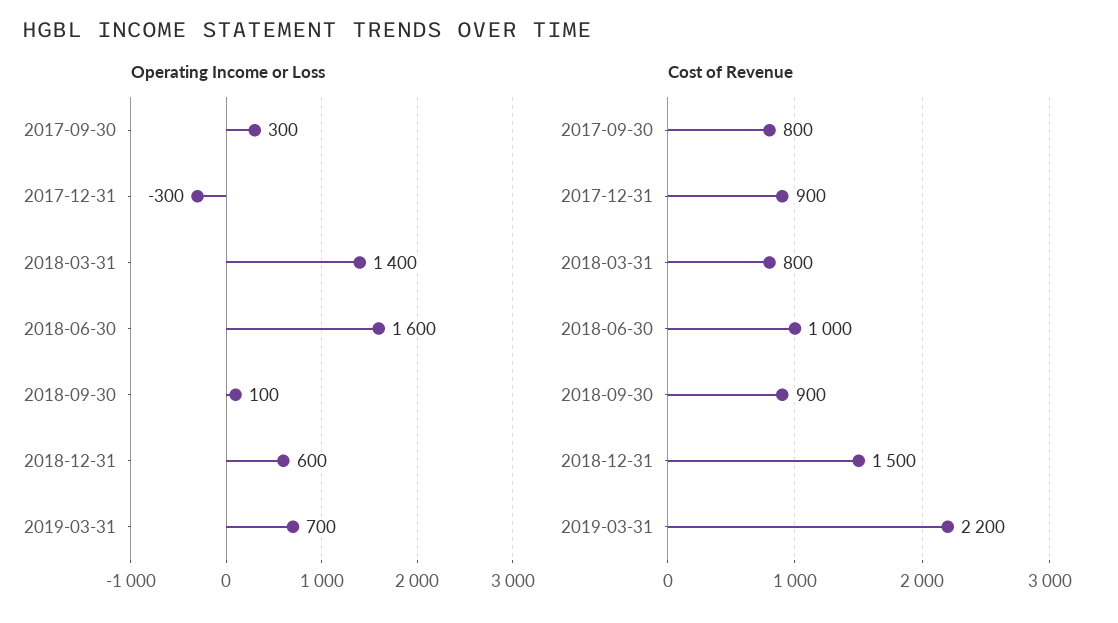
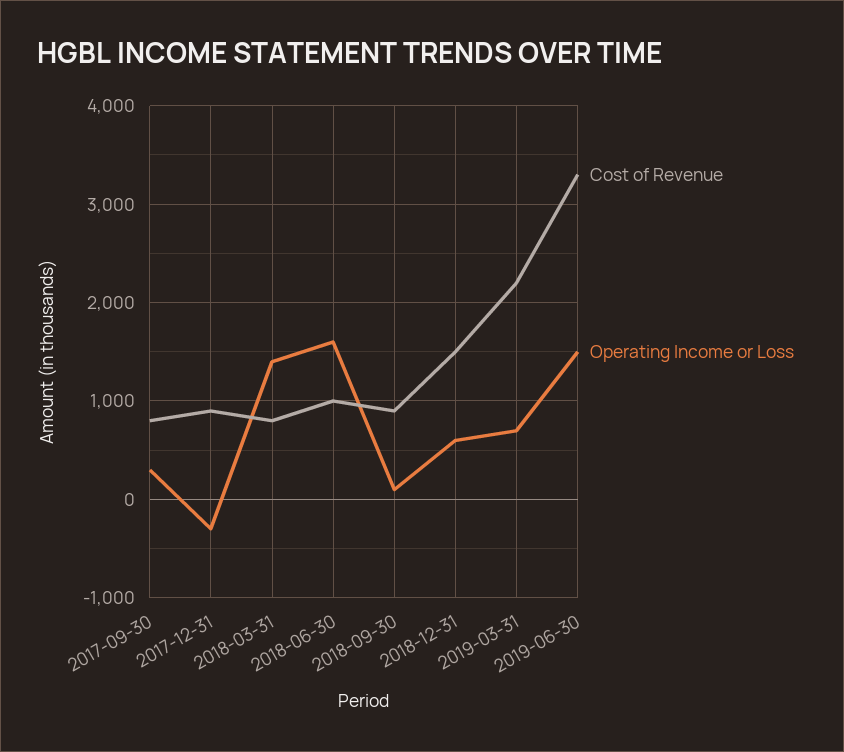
Cost of Revenue, 2019-06-30: none -> 3300
Operating Income or Loss, 2019-06-30: none -> 1500

